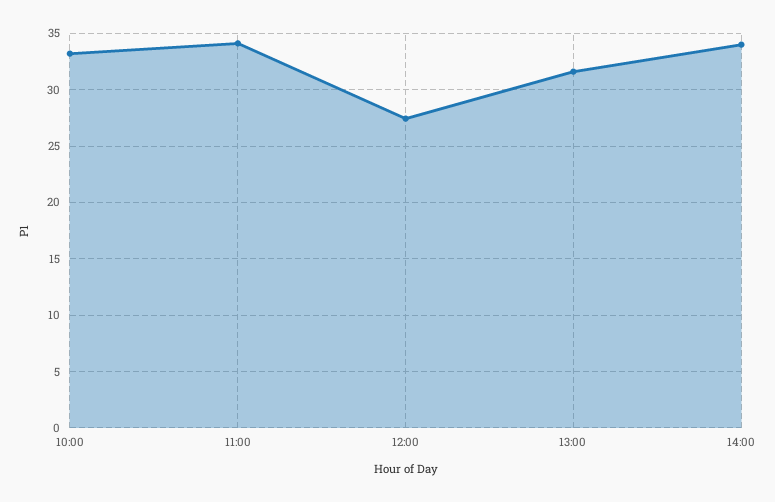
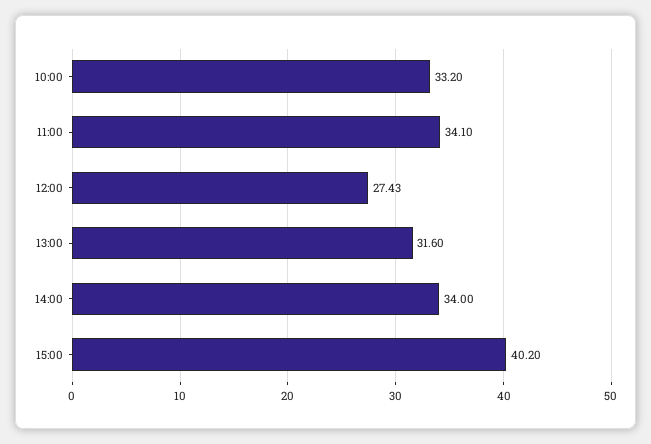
15:00: none -> 40.2

